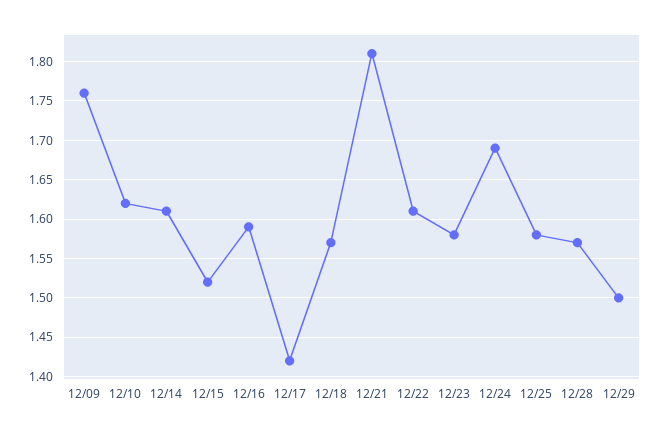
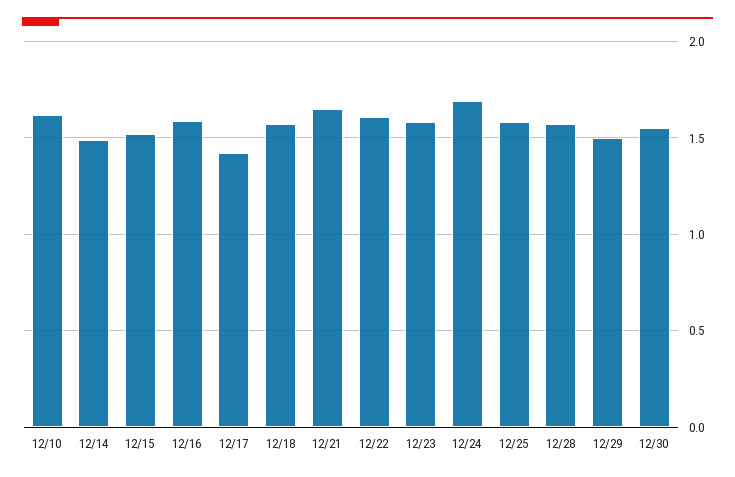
12/09: 1.76 -> none
12/14: 1.61 -> 1.5
12/21: 1.81 -> 1.65
12/30: none -> 1.55

